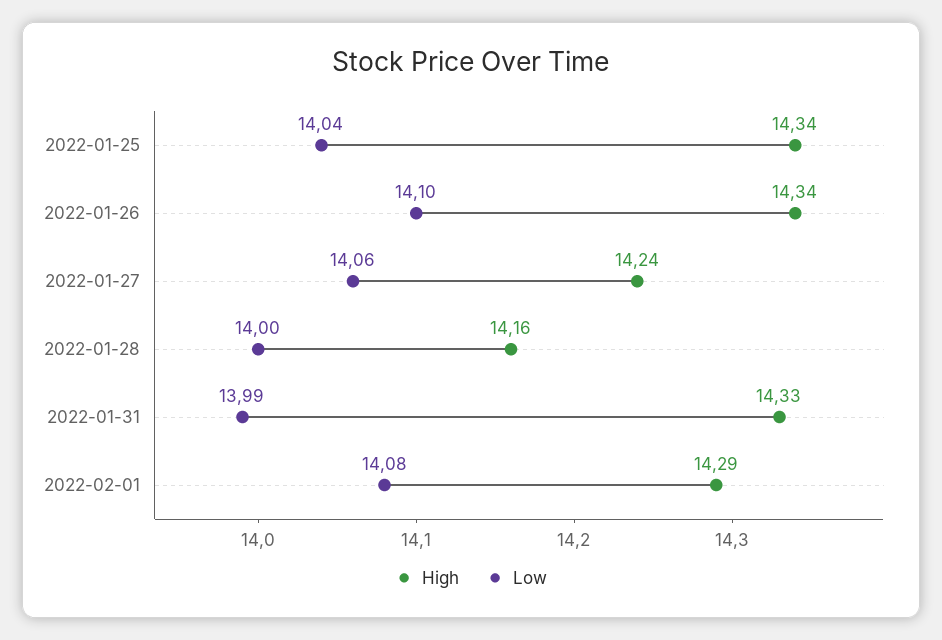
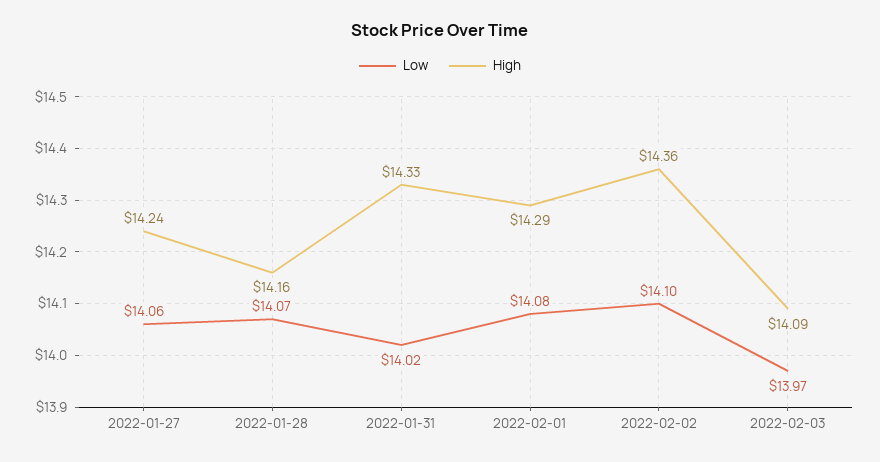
High, 2022-01-25: 14.34 -> none
Low, 2022-01-25: 14.04 -> none
High, 2022-01-26: 14.34 -> none
Low, 2022-01-26: 14.1 -> none
Low, 2022-01-28: 14 -> 14.07
Low, 2022-01-31: 13.99 -> 14.02
Low, 2022-02-02: none -> 14.1
High, 2022-02-02: none -> 14.36
Low, 2022-02-03: none -> 13.97
High, 2022-02-03: none -> 14.09

